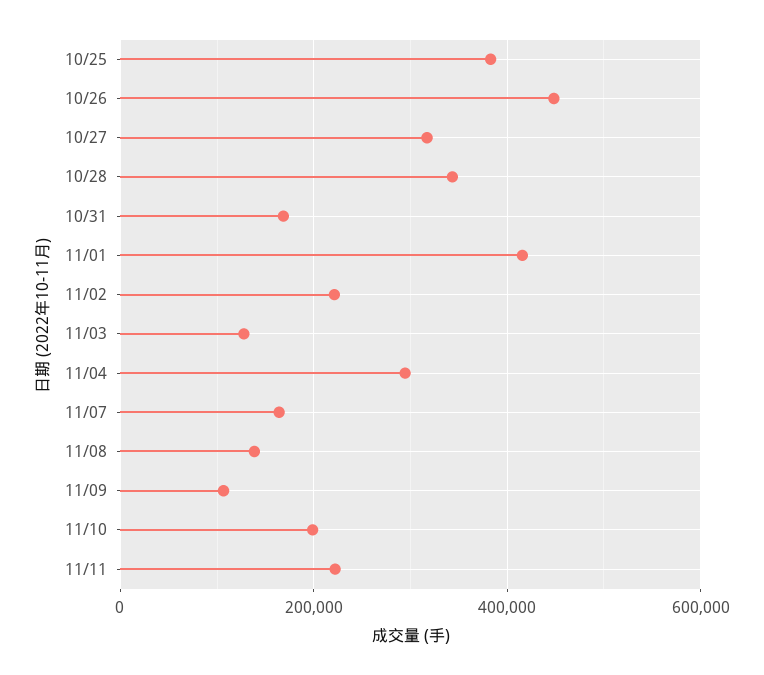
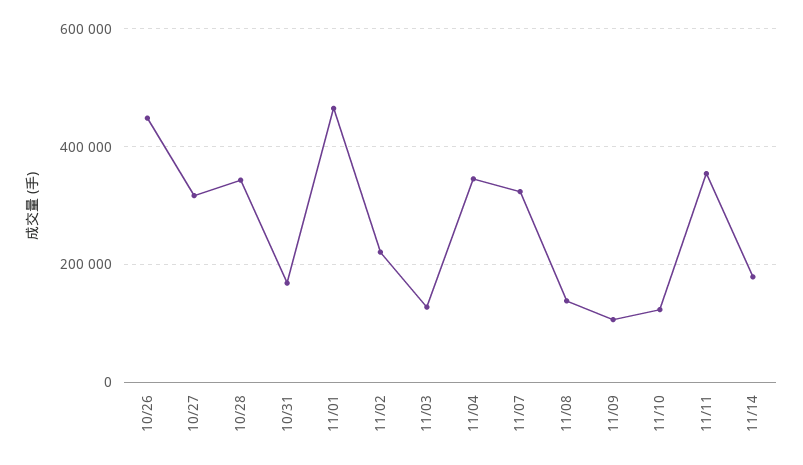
10/25: 380000 -> none
11/01: 420000 -> 460000
11/04: 300000 -> 340000
11/07: 160000 -> 320000
11/10: 200000 -> 120000
11/11: 220000 -> 360000
11/14: none -> 180000

